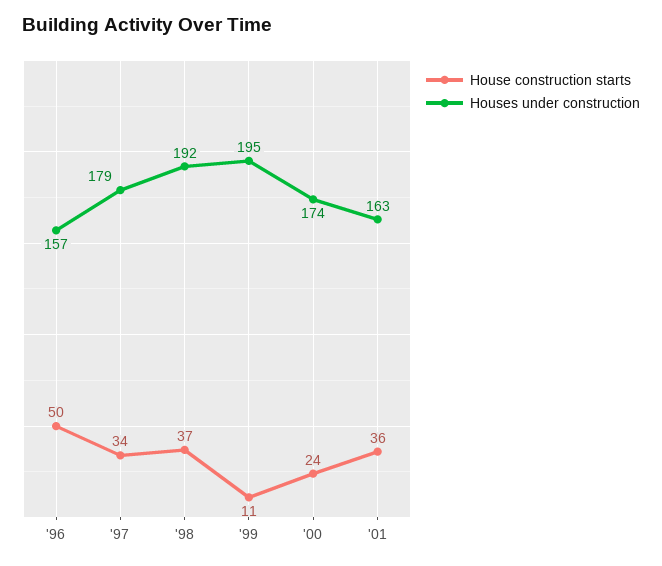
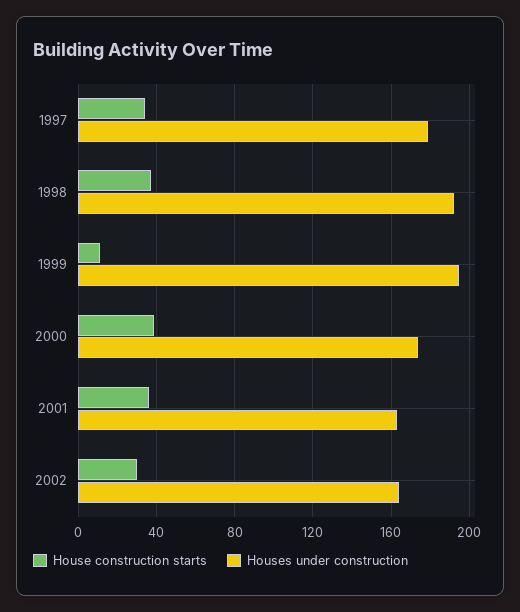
House construction starts, '96: 50 -> none
Houses under construction, '96: 157 -> none
House construction starts, '00: 24 -> 40
House construction starts, 2002: none -> 30
Houses under construction, 2002: none -> 165

